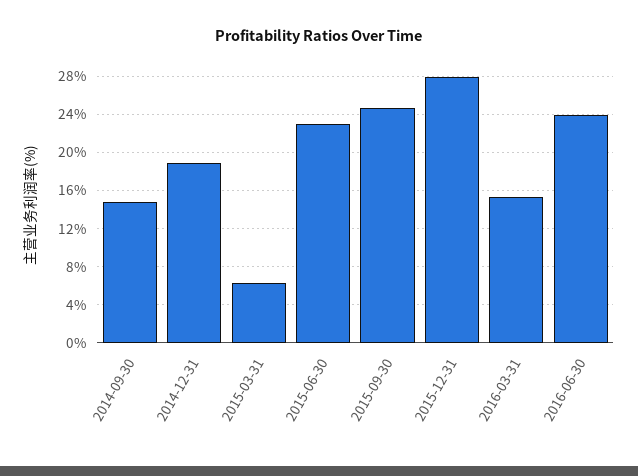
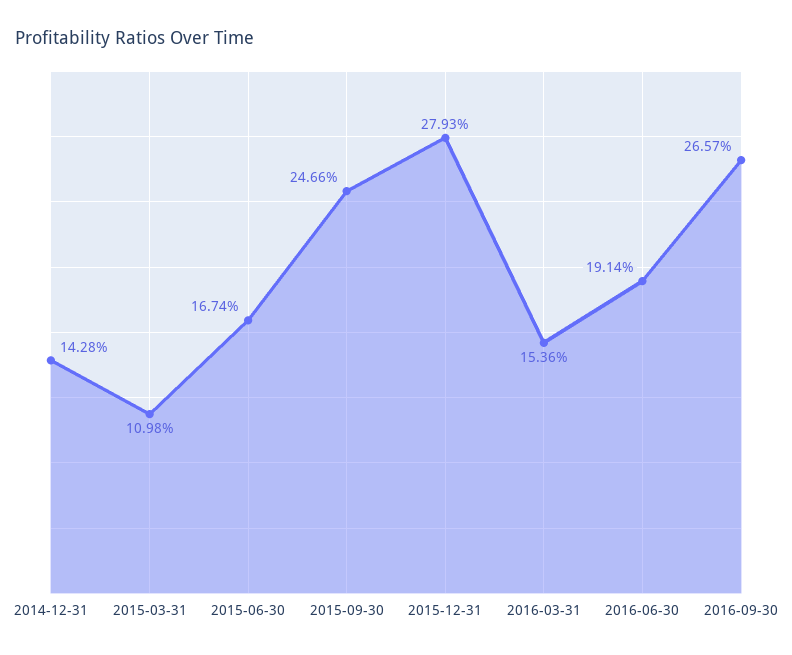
2014-09-30: 15 -> none
2014-12-31: 19 -> 14.28
2015-03-31: 6 -> 10.98
2015-06-30: 23 -> 16.74
2016-06-30: 24 -> 19.14
2016-09-30: none -> 26.57

